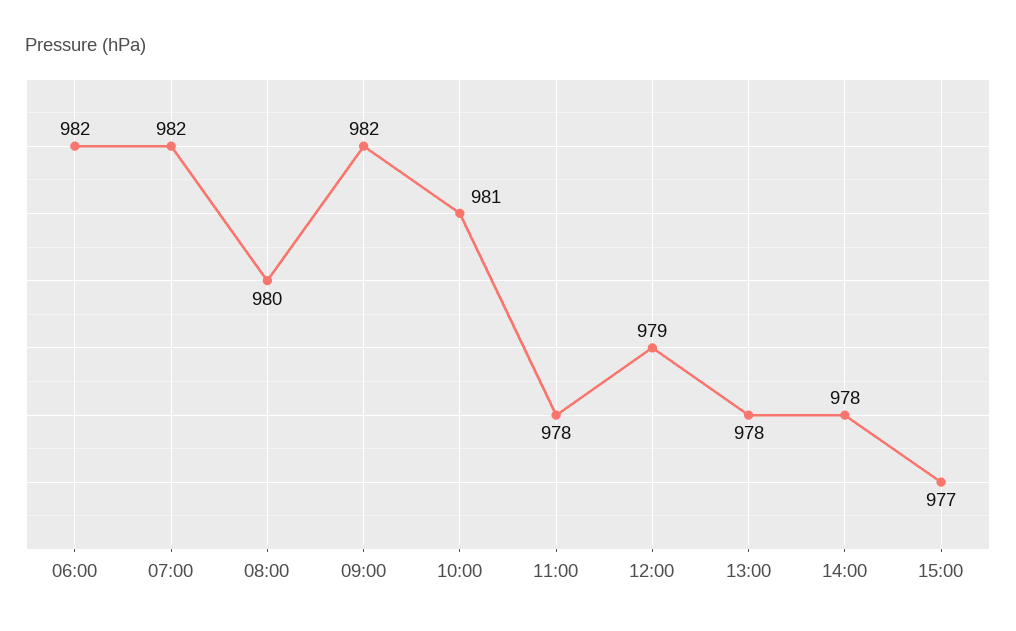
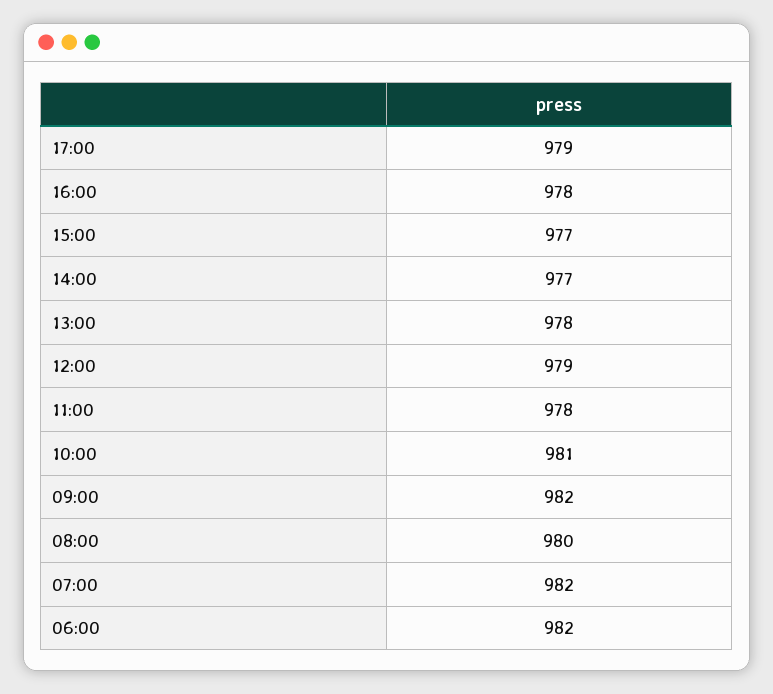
14:00: 978 -> 977
17:00: none -> 979
16:00: none -> 978

